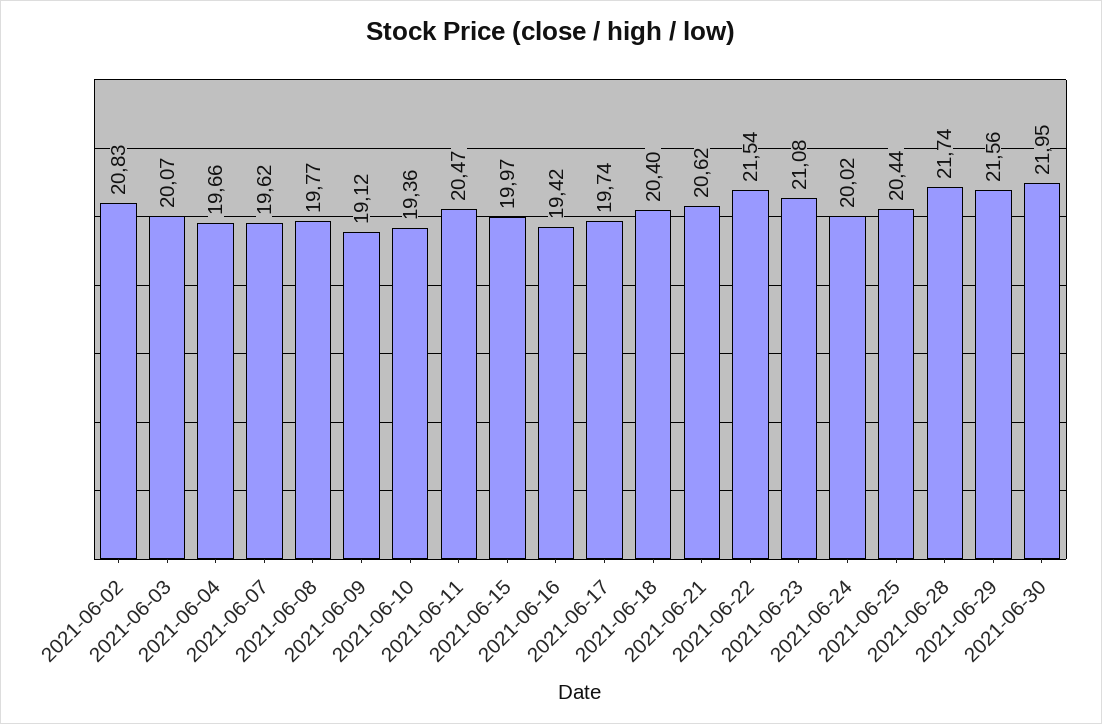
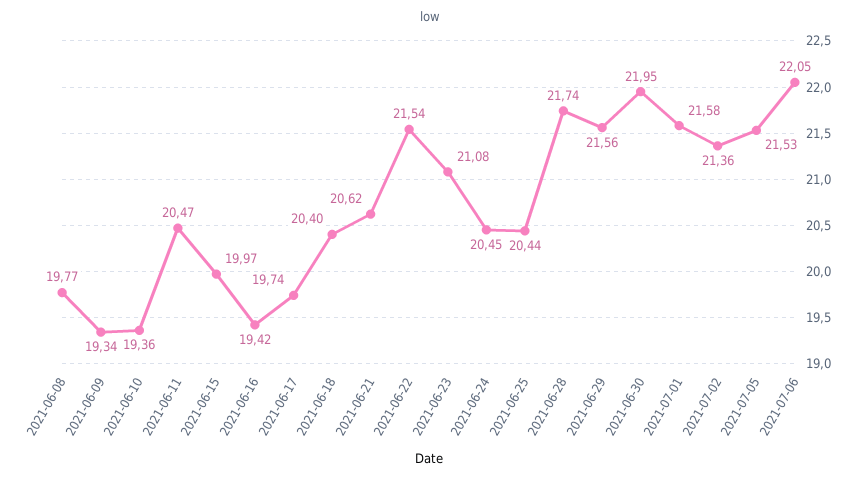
2021-06-02: 20.83 -> none
2021-06-03: 20.07 -> none
2021-06-04: 19.66 -> none
2021-06-07: 19.62 -> none
2021-06-09: 19.12 -> 19.34
2021-06-24: 20.02 -> 20.45
2021-07-01: none -> 21.58
2021-07-02: none -> 21.36
2021-07-05: none -> 21.53
2021-07-06: none -> 22.05

